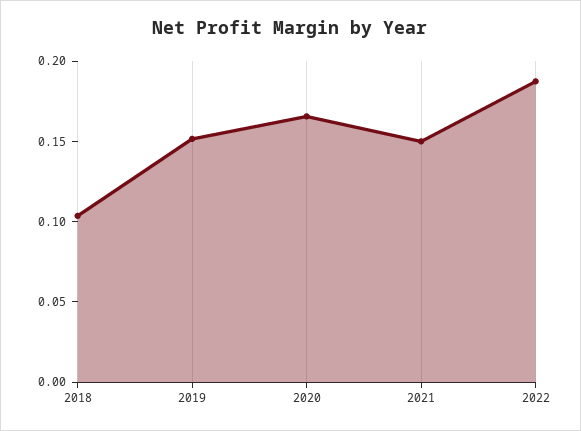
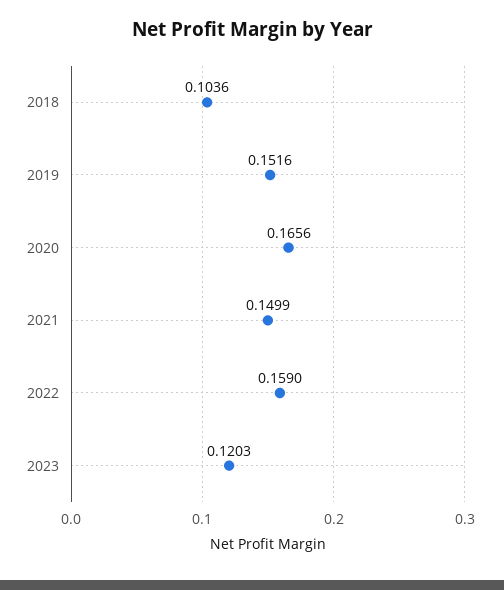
2022: 0.19 -> 0.159
2023: none -> 0.1203

